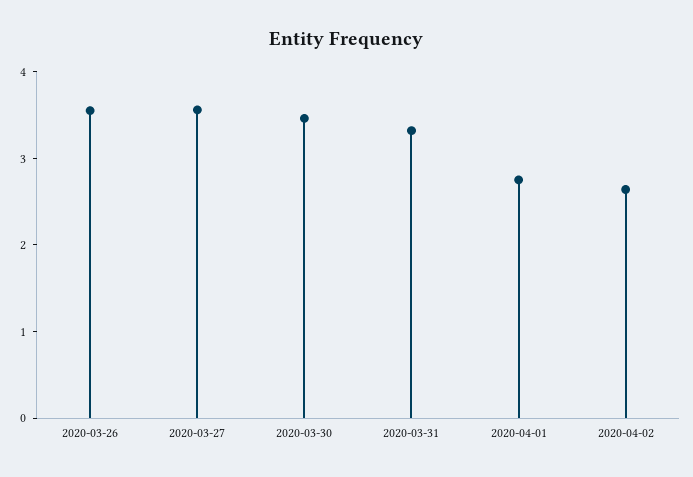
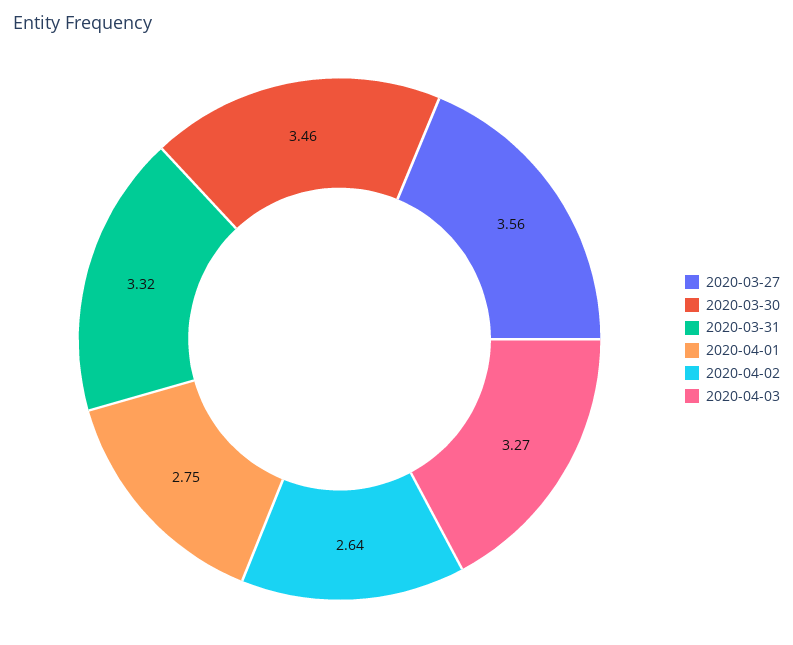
2020-03-26: 3.6 -> none
2020-04-03: none -> 3.27

